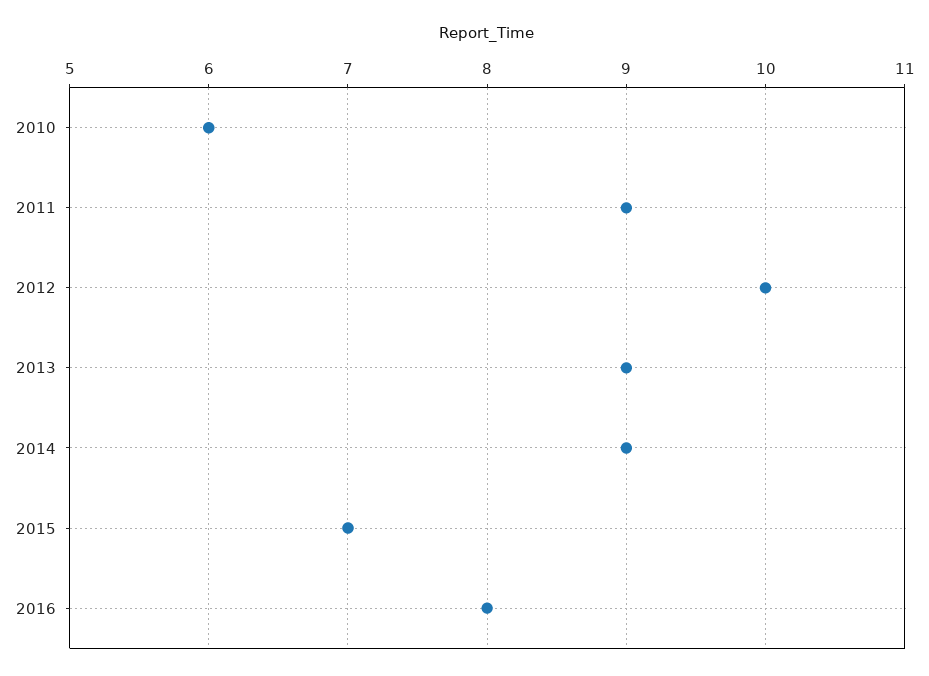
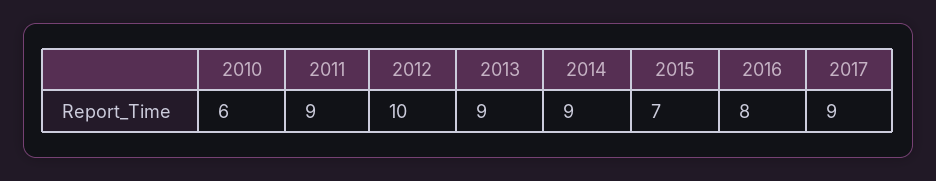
2017: none -> 9

